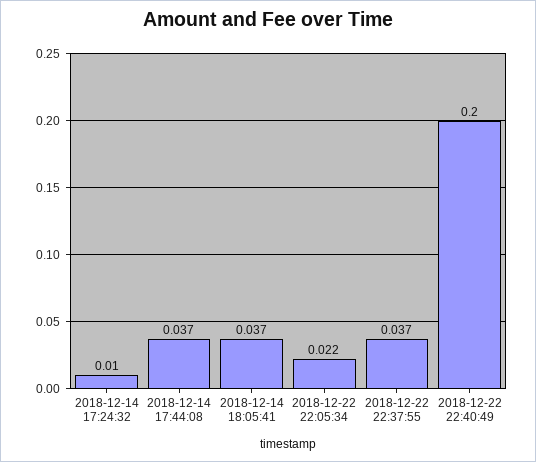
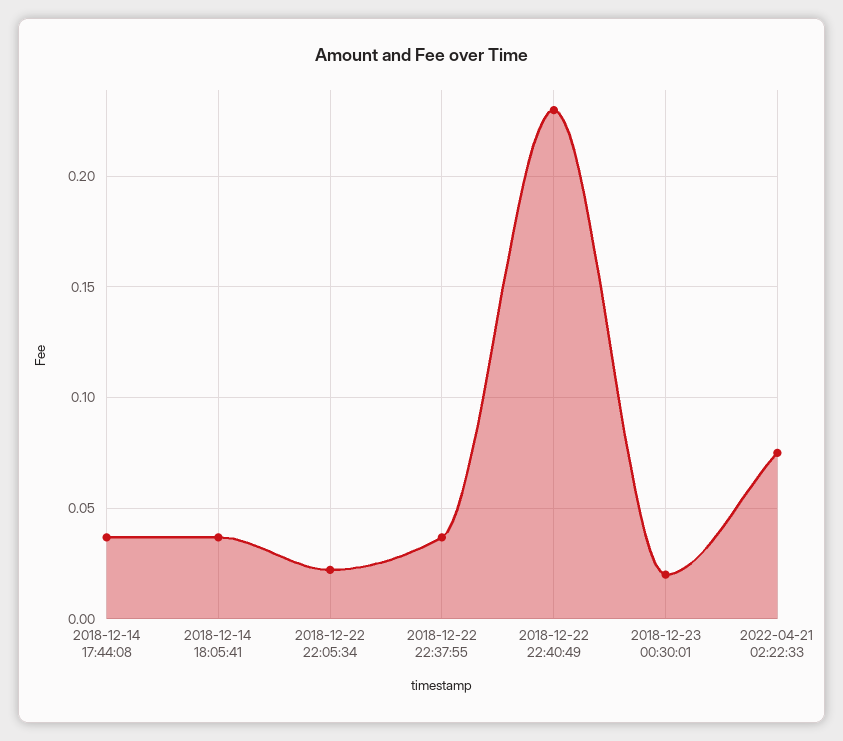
2018-12-14 17:24:32: 0.01 -> none
2018-12-22 22:40:49: 0.2 -> 0.23
2018-12-23 00:30:01: none -> 0.02
2022-04-21 02:22:33: none -> 0.075

